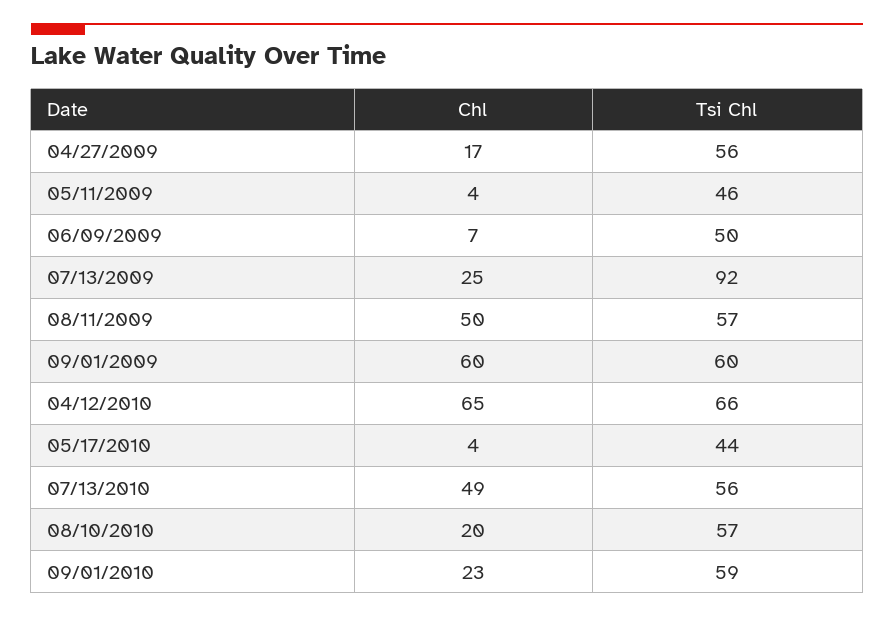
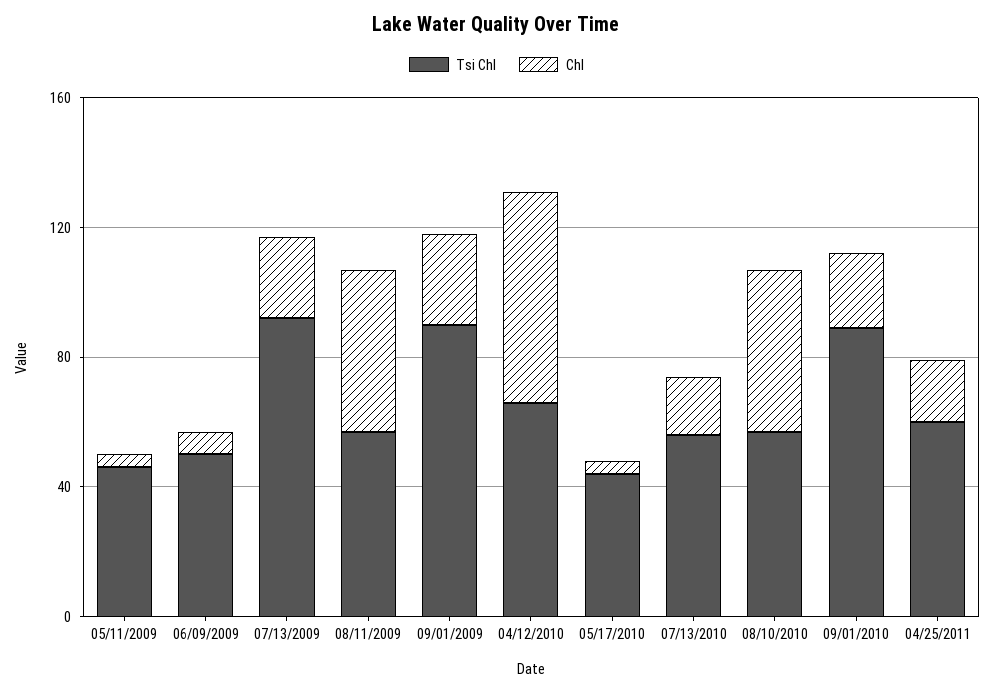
Chl, 04/27/2009: 17 -> none
Tsi Chl, 04/27/2009: 56 -> none
Chl, 09/01/2009: 60 -> 30
Tsi Chl, 09/01/2009: 60 -> 90
Chl, 07/13/2010: 49 -> 20
Chl, 08/10/2010: 20 -> 50
Tsi Chl, 09/01/2010: 59 -> 90
Tsi Chl, 04/25/2011: none -> 60
Chl, 04/25/2011: none -> 20

